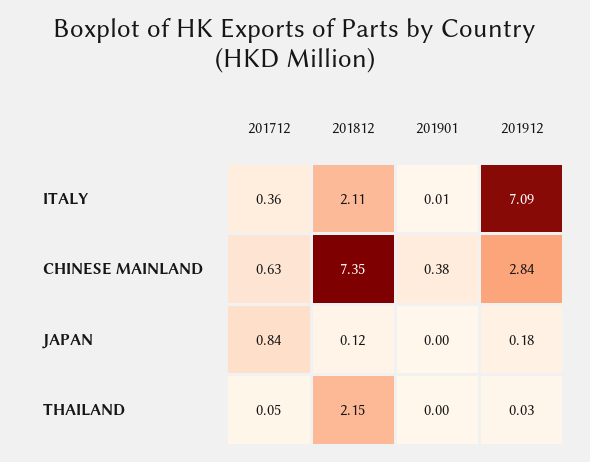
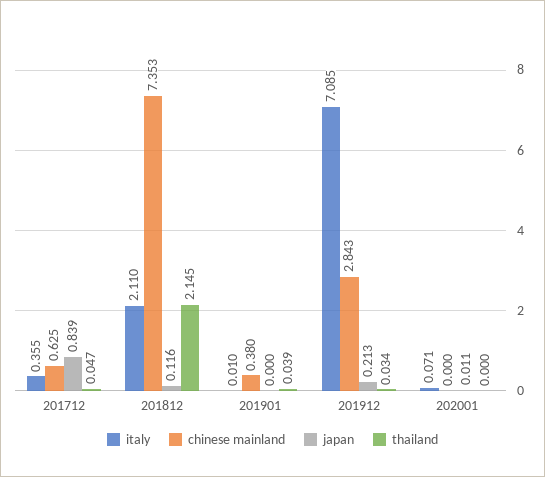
JAPAN, 201912: 0.18 -> 0.213
THAILAND, 201901: 0 -> 0.039
ITALY, 202001: none -> 0.071
CHINESE MAINLAND, 202001: none -> 0
JAPAN, 202001: none -> 0.011
THAILAND, 202001: none -> 0

